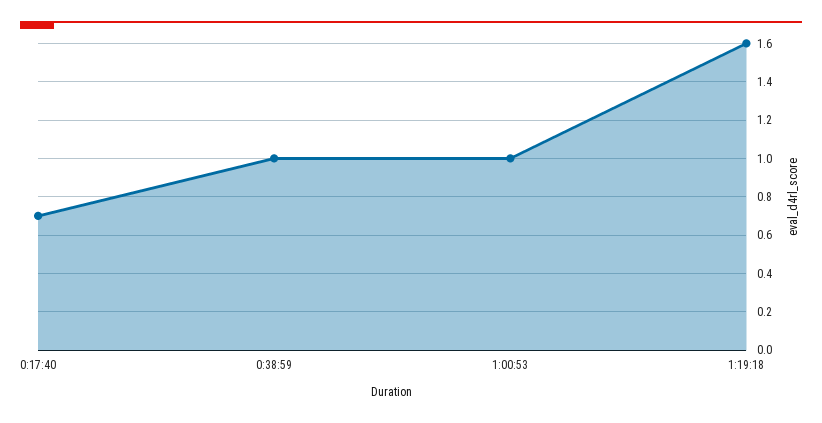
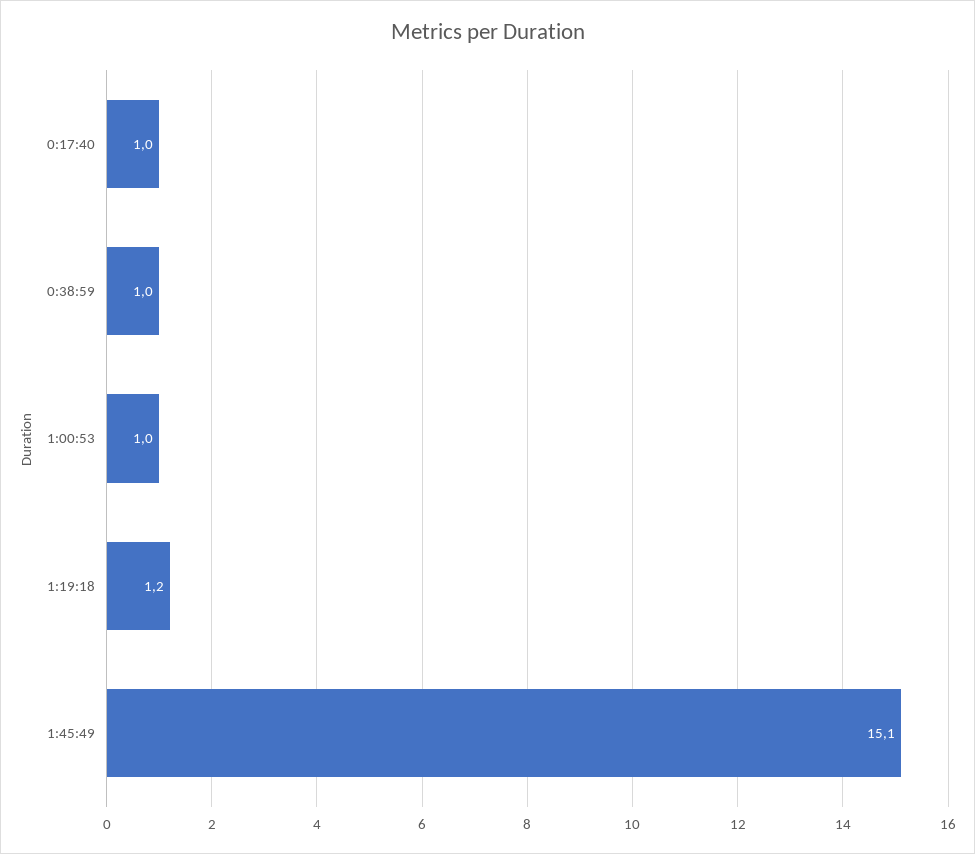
0:17:40: 0.7 -> 1
1:19:18: 1.6 -> 1.2
1:45:49: none -> 15.1

